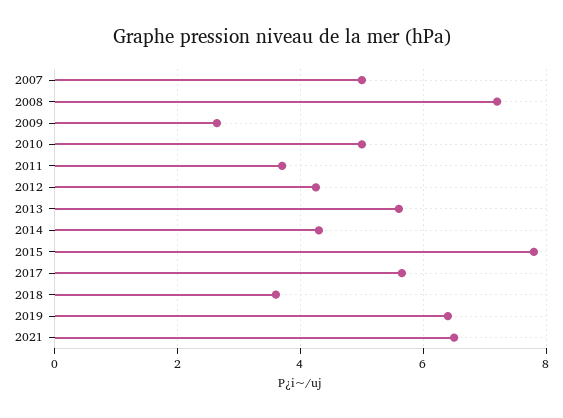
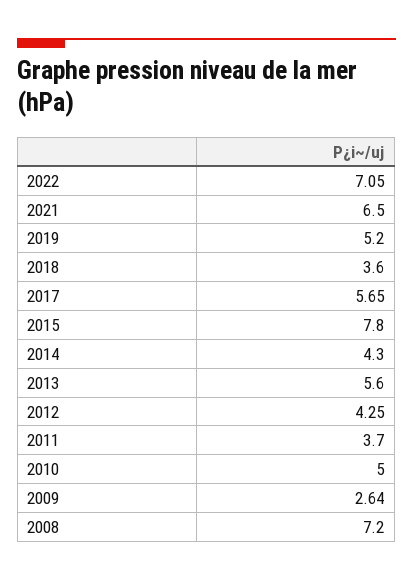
2007: 5 -> none
2019: 6.4 -> 5.2
2022: none -> 7.05

